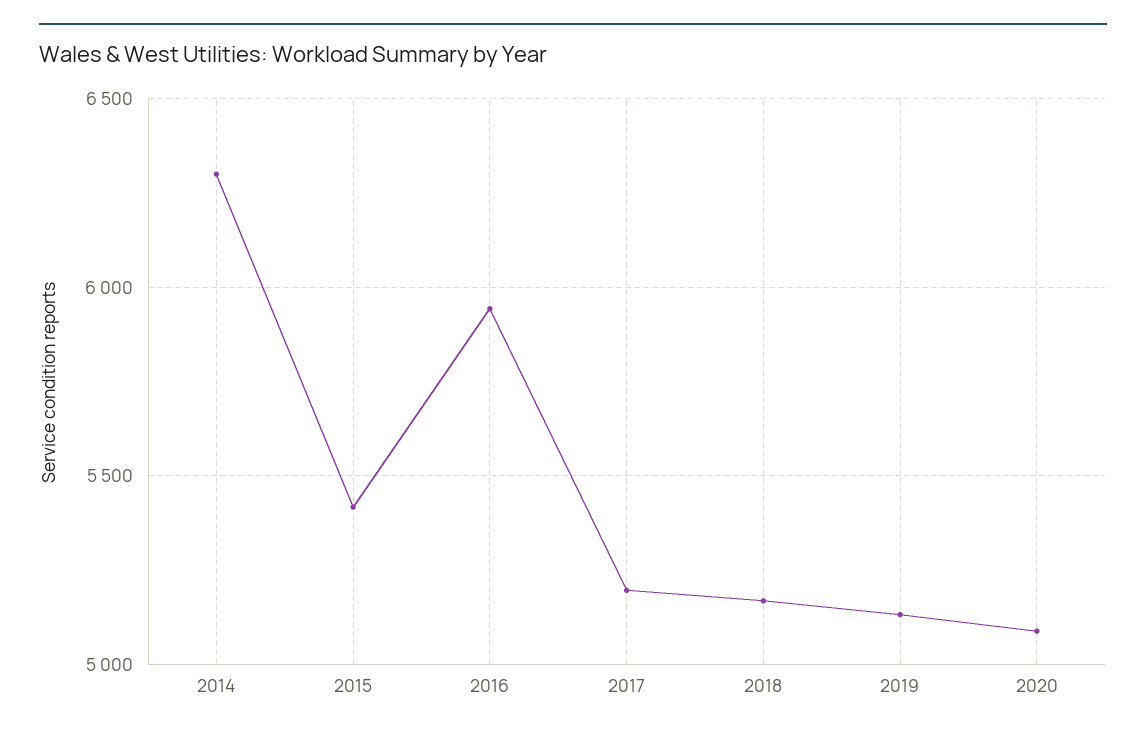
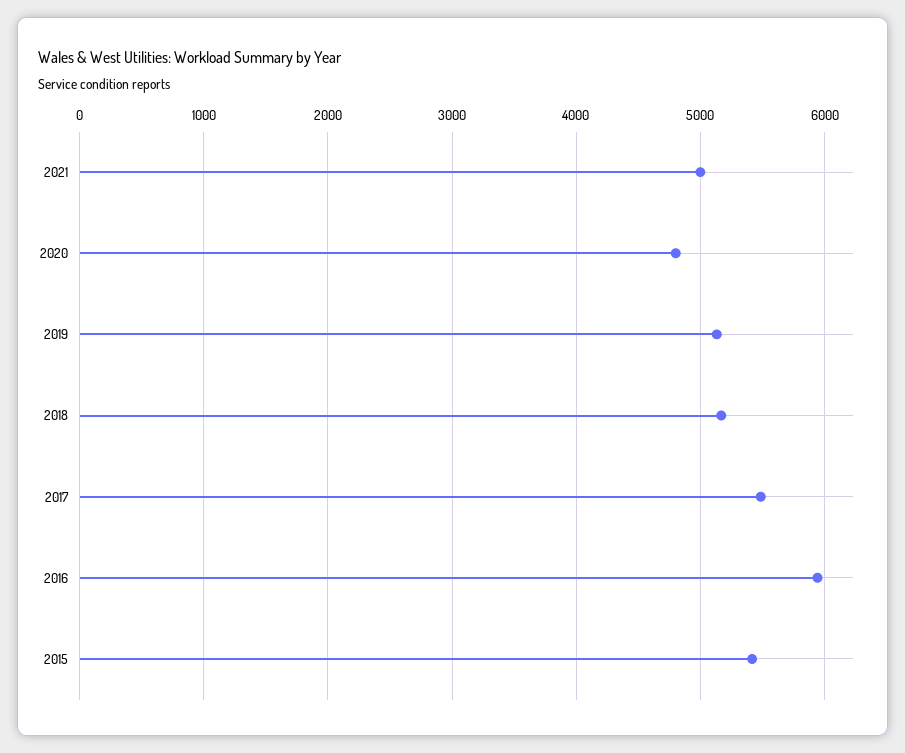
2014: 6300 -> none
2017: 5200 -> 5500
2020: 5100 -> 4800
2021: none -> 5000

